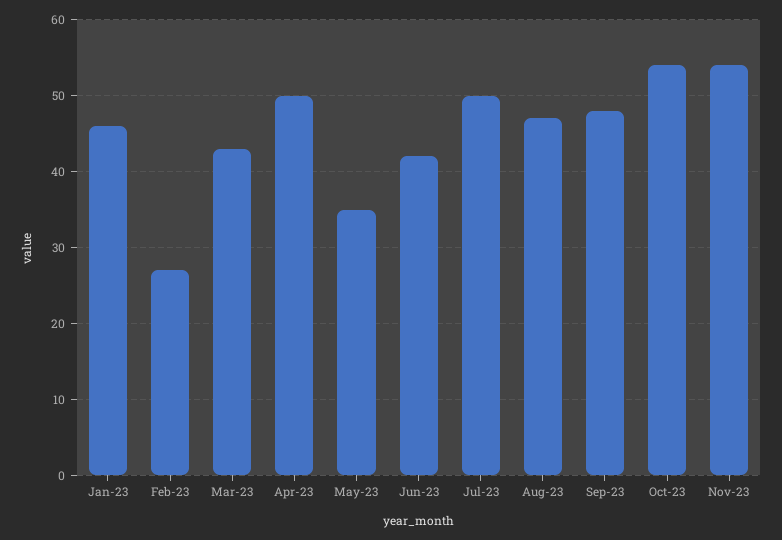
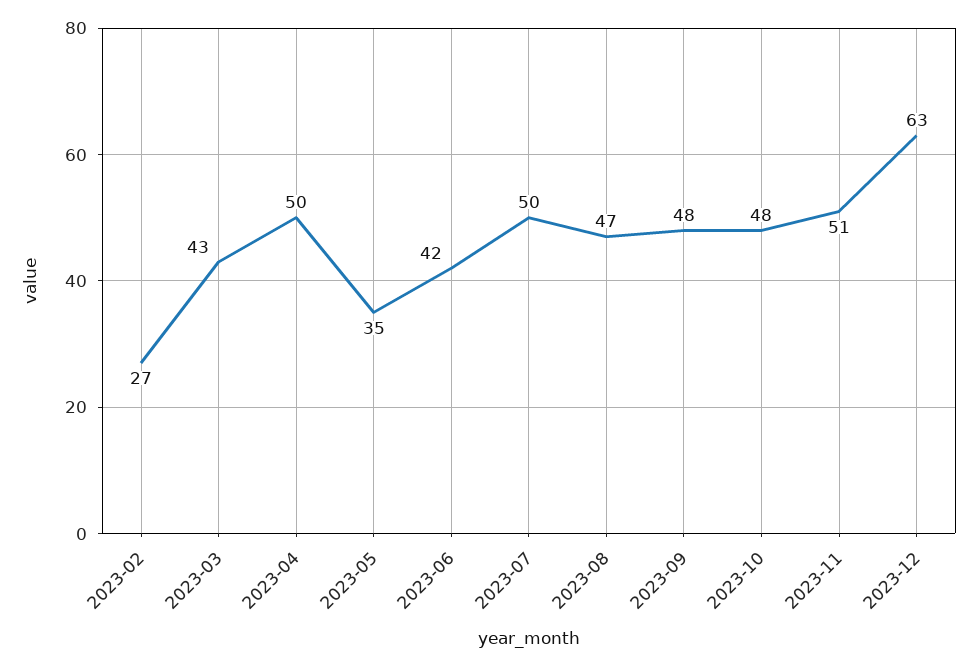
Jan-23: 46 -> none
Oct-23: 54 -> 48
Nov-23: 54 -> 51
2023-12: none -> 63

